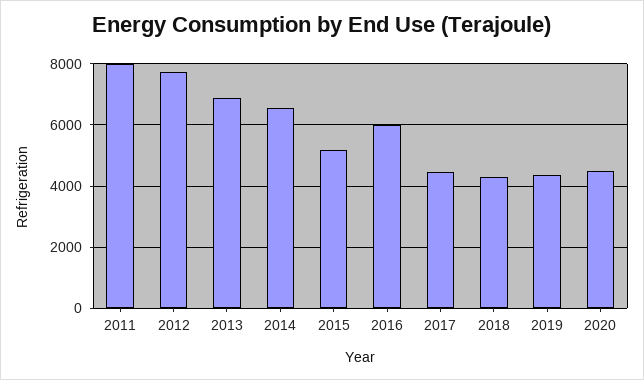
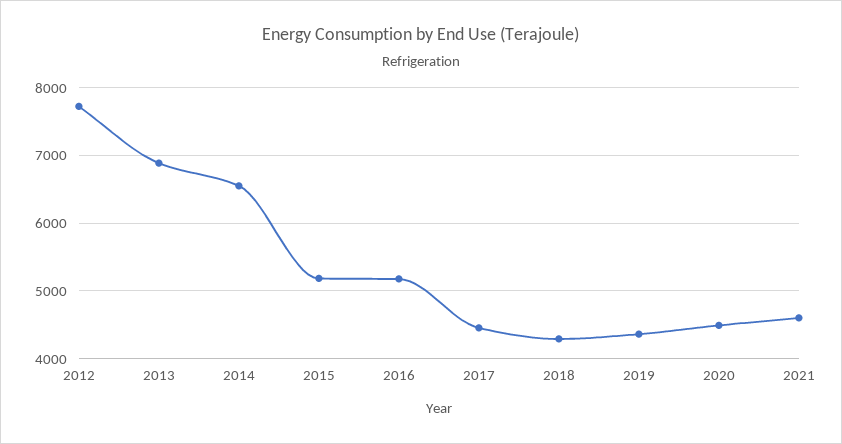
2011: 8000 -> none
2016: 6000 -> 5200
2021: none -> 4600

